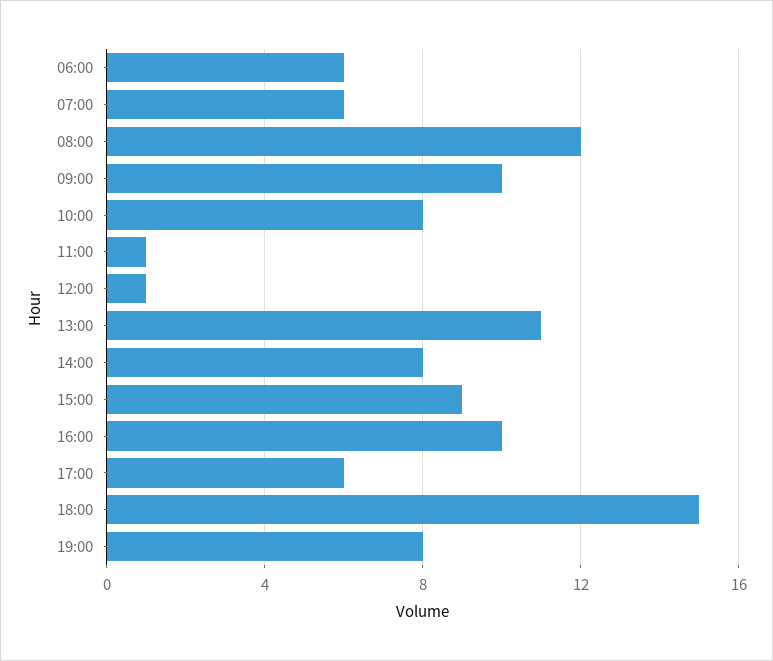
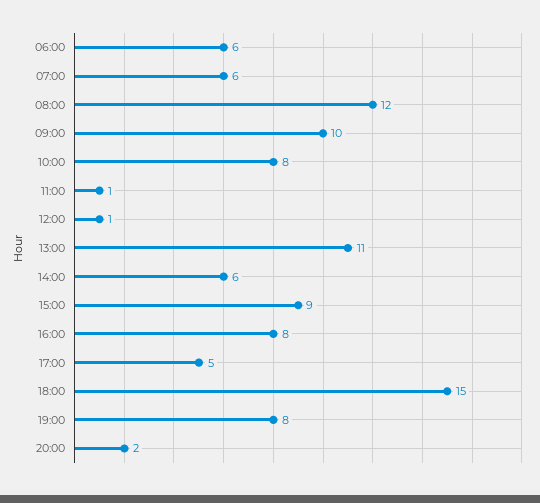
14:00: 8 -> 6
16:00: 10 -> 8
17:00: 6 -> 5
20:00: none -> 2

